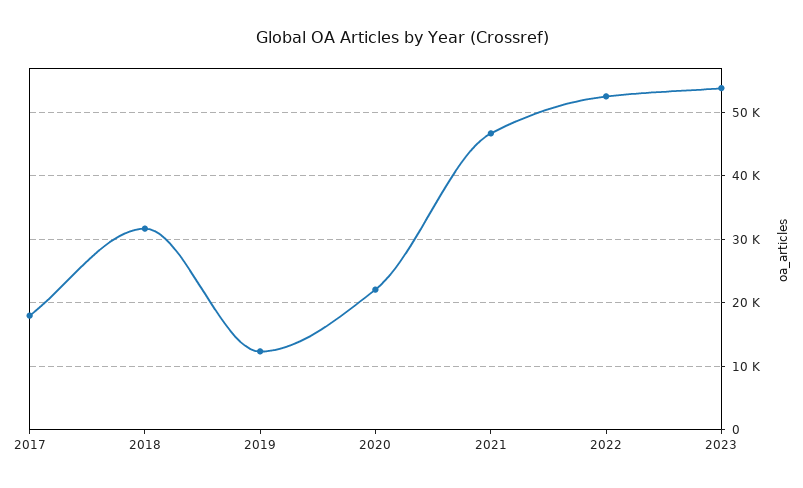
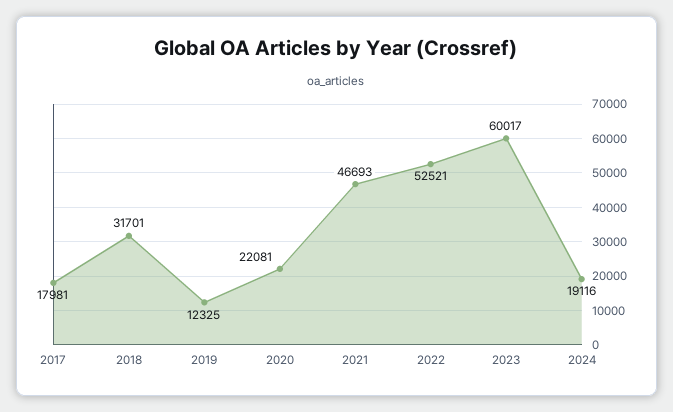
2023: 54000 -> 60017
2024: none -> 19116

